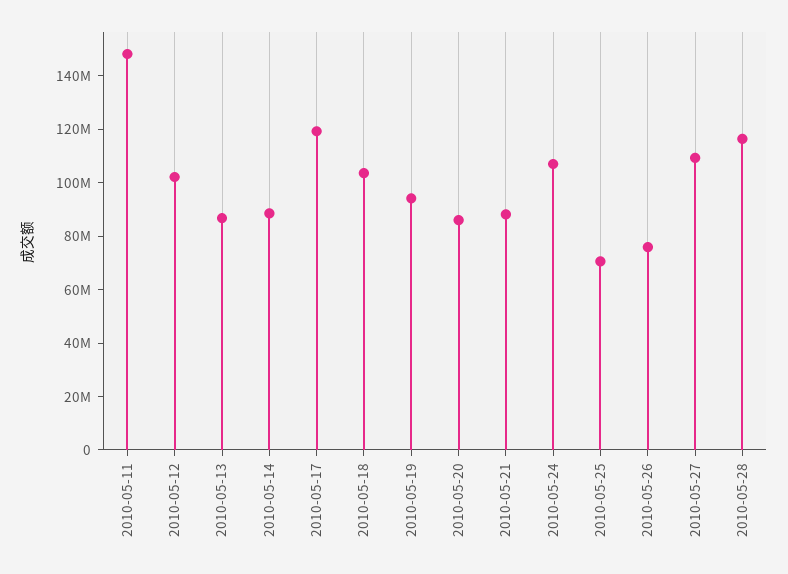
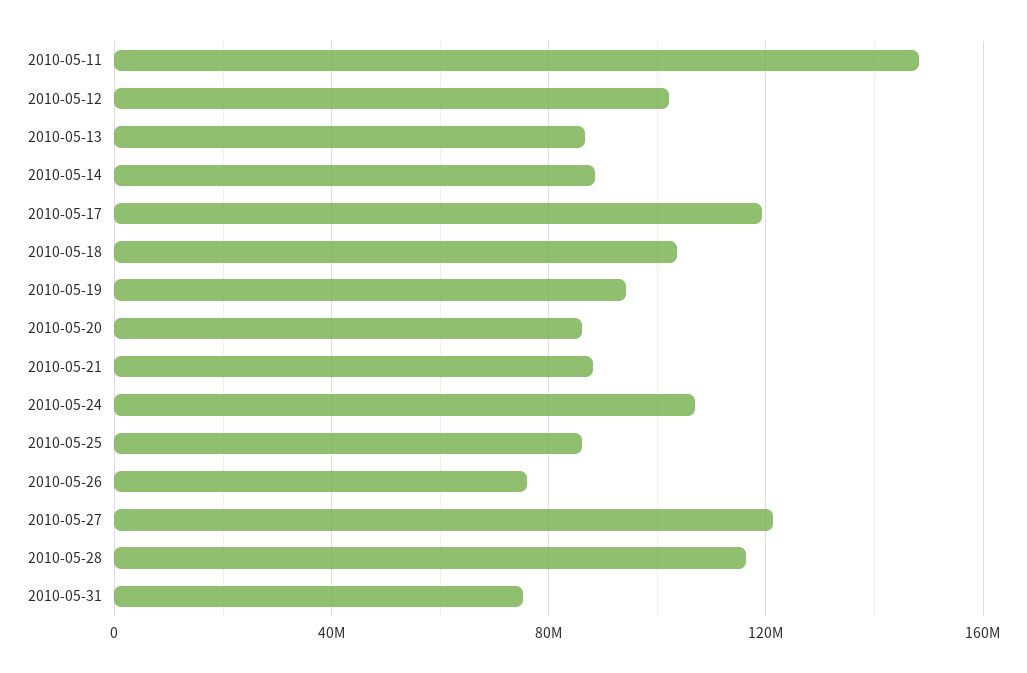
2010-05-25: 70000000 -> 85000000
2010-05-27: 110000000 -> 120000000
2010-05-31: none -> 75000000

